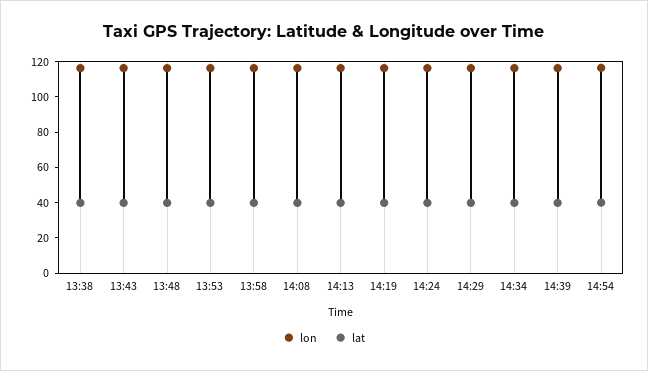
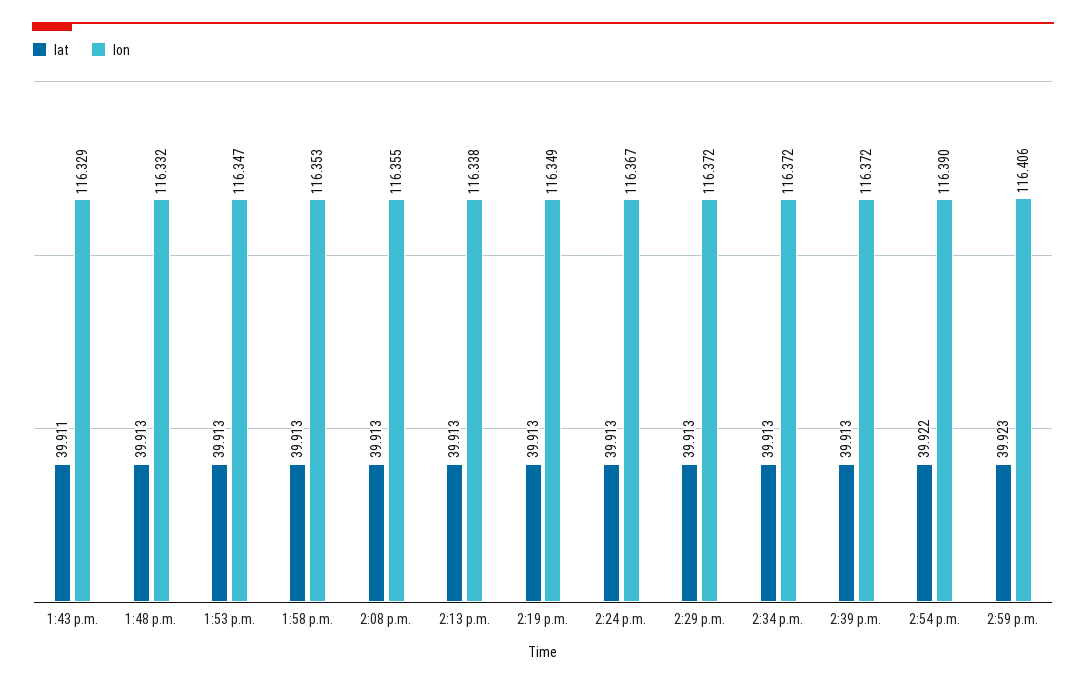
lon, 13:38: 115 -> none
lat, 13:38: 40 -> none
lat, 2:59 p.m.: none -> 39.923
lon, 2:59 p.m.: none -> 116.406

